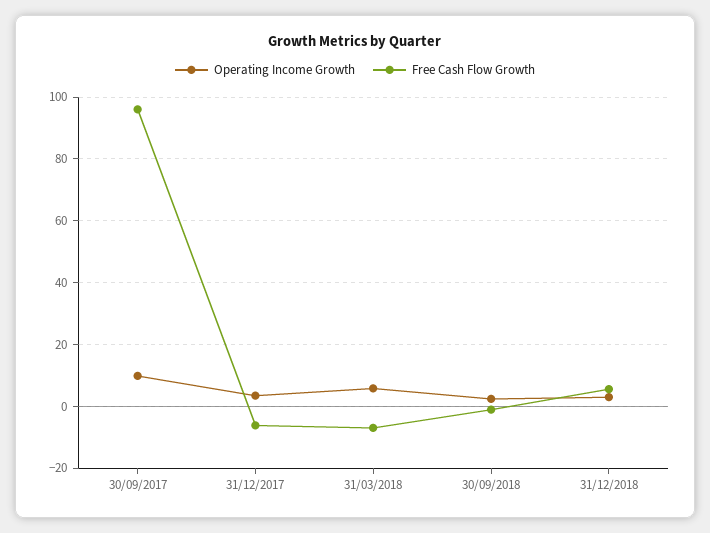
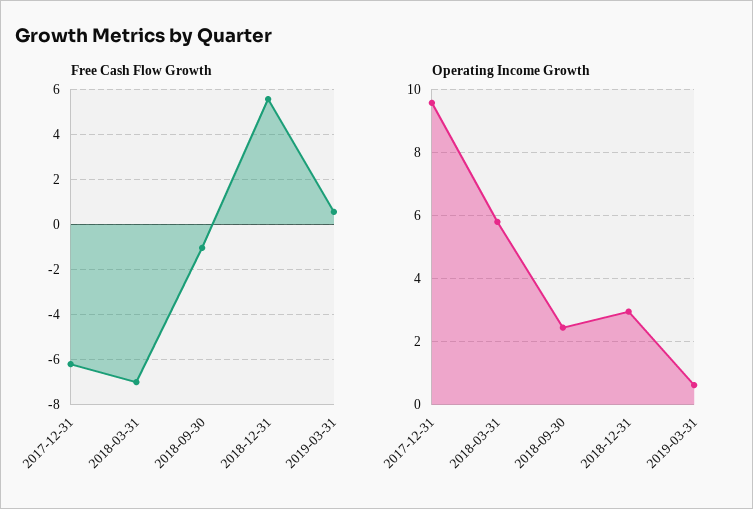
Operating Income Growth, 30/09/2017: 10 -> none
Free Cash Flow Growth, 30/09/2017: 96 -> none
Operating Income Growth, 31/12/2017: 4 -> 9.6
Free Cash Flow Growth, 2019-03-31: none -> 0.5
Operating Income Growth, 2019-03-31: none -> 0.6

